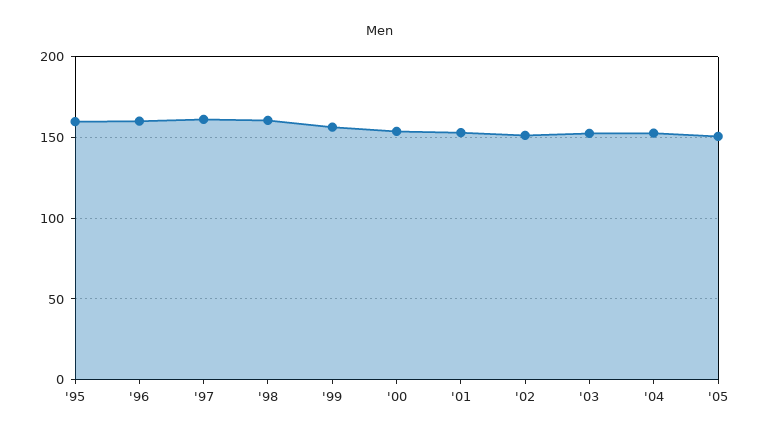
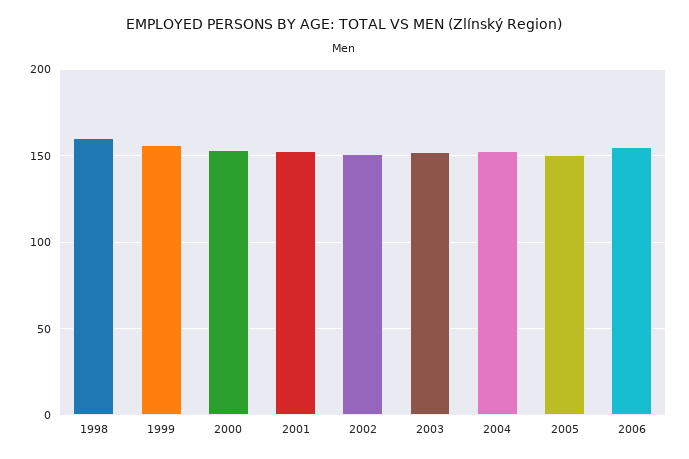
'95: 160 -> none
'96: 160 -> none
'97: 160 -> none
2006: none -> 155

